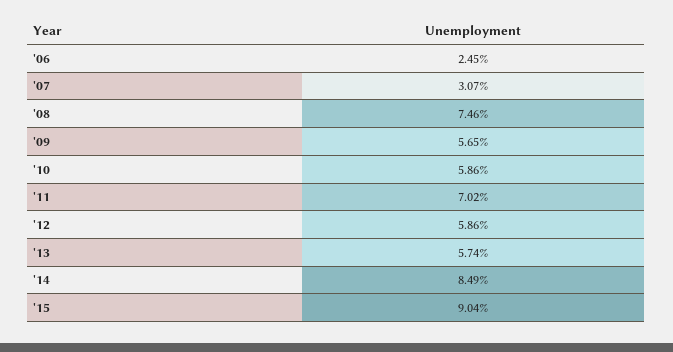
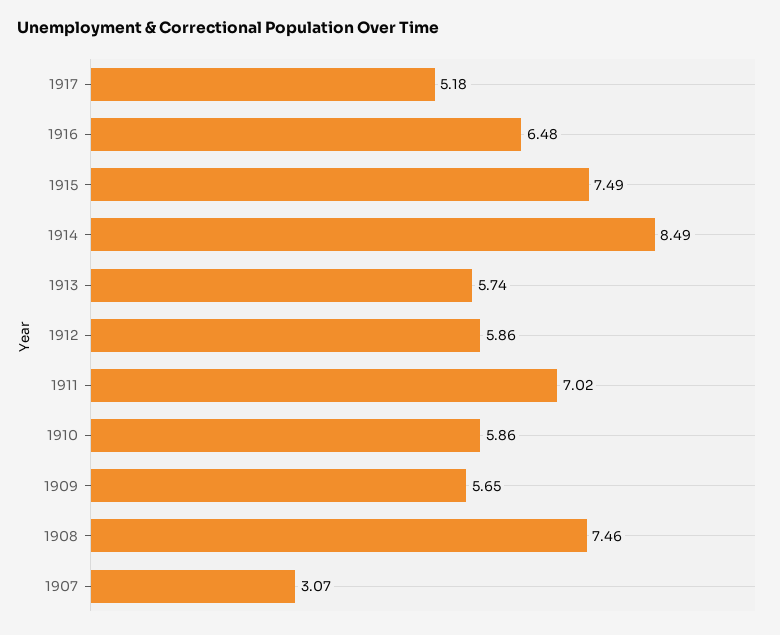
'06: 2.45 -> none
'15: 9.04 -> 7.49
1917: none -> 5.18
1916: none -> 6.48

